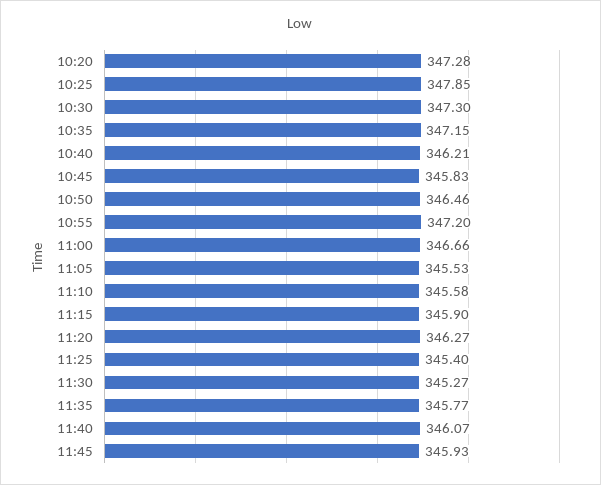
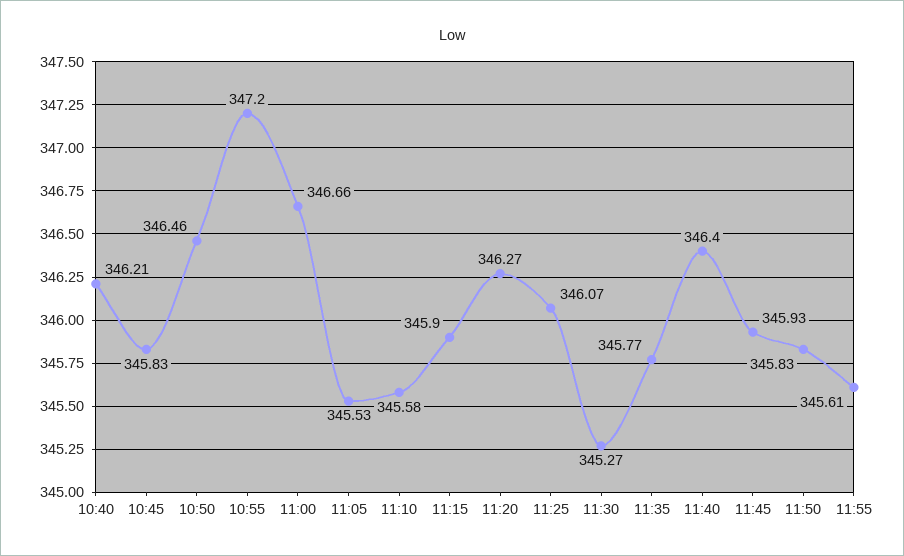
10:20: 347.28 -> none
10:25: 347.85 -> none
10:30: 347.3 -> none
10:35: 347.15 -> none
11:25: 345.4 -> 346.07
11:40: 346.07 -> 346.4
11:50: none -> 345.83
11:55: none -> 345.61

